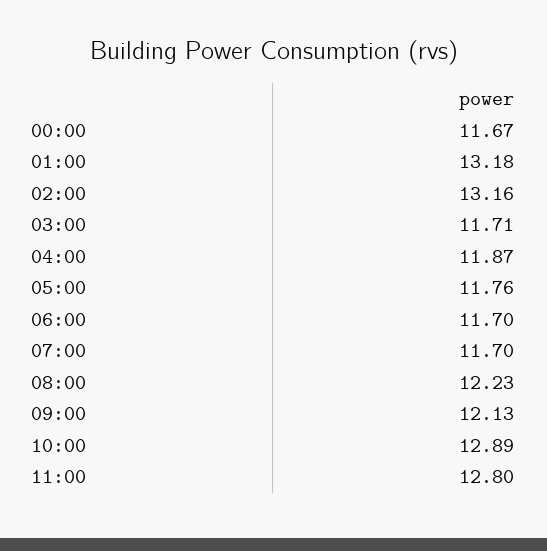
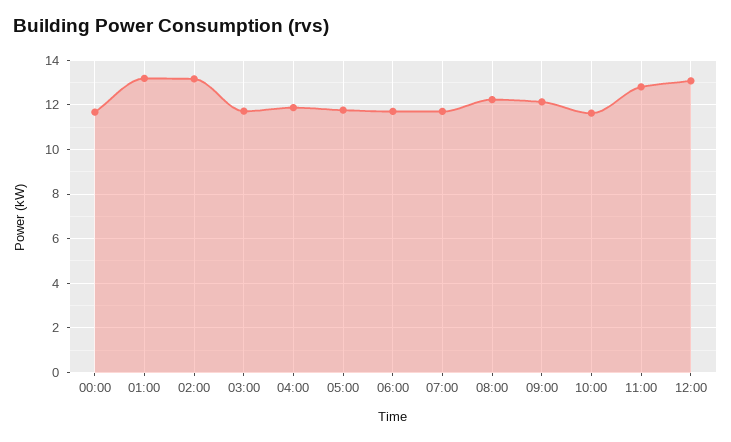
10:00: 12.89 -> 11.5
12:00: none -> 13

